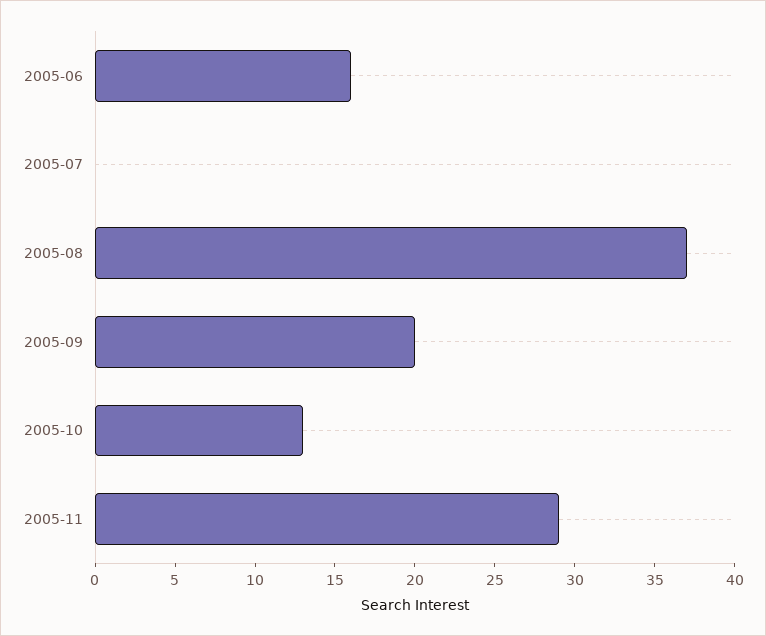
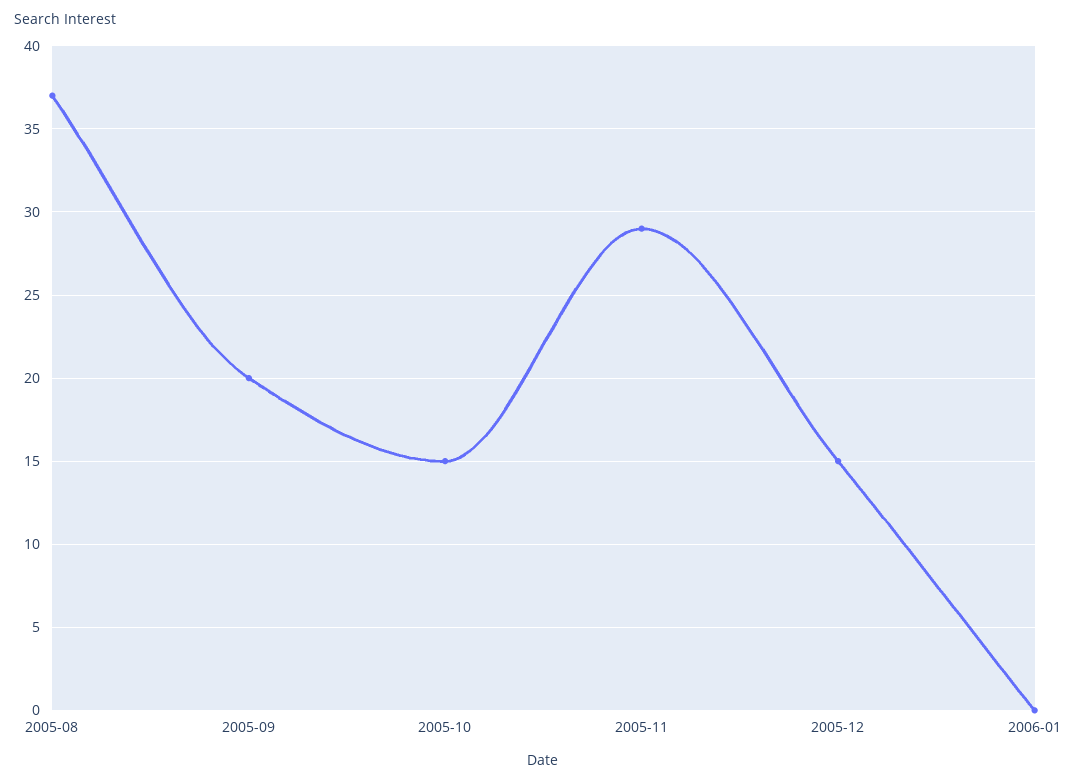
2005-06: 16 -> none
2005-07: 0 -> none
2005-10: 13 -> 15
2005-12: none -> 15
2006-01: none -> 0

